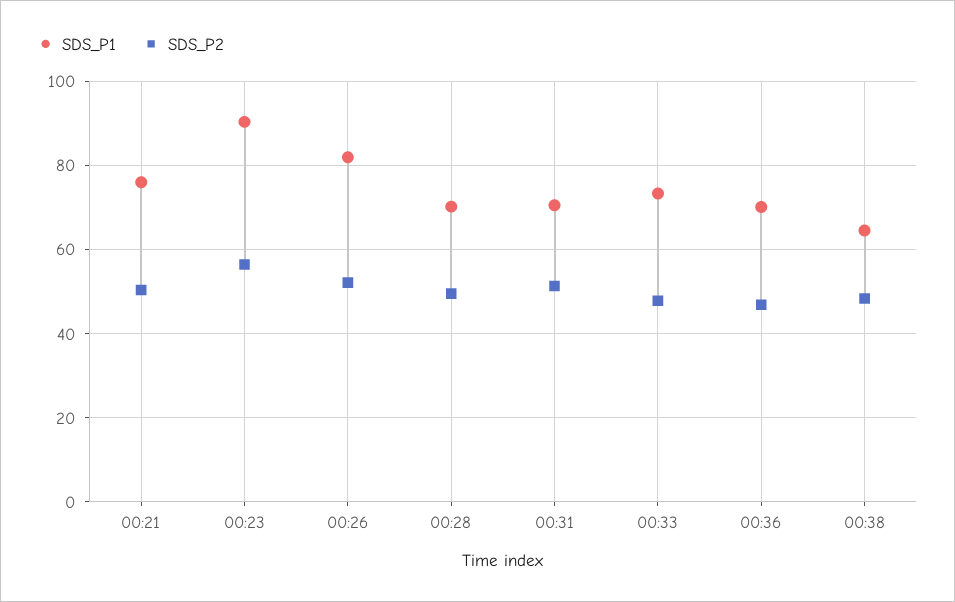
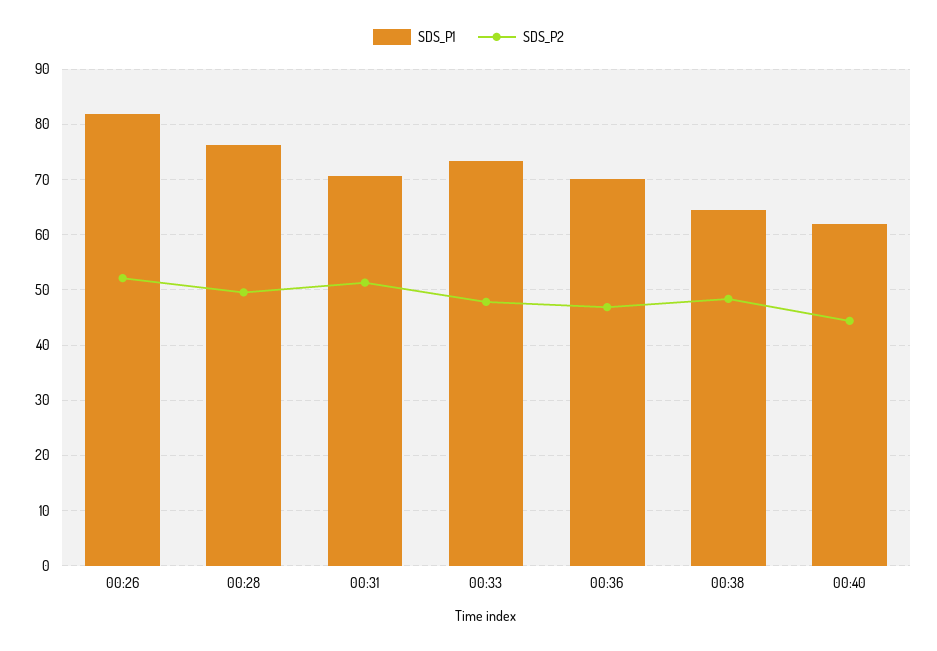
SDS_P1, 00:21: 76 -> none
SDS_P2, 00:21: 50 -> none
SDS_P1, 00:23: 90 -> none
SDS_P2, 00:23: 56 -> none
SDS_P1, 00:28: 70 -> 76
SDS_P1, 00:40: none -> 62
SDS_P2, 00:40: none -> 44

